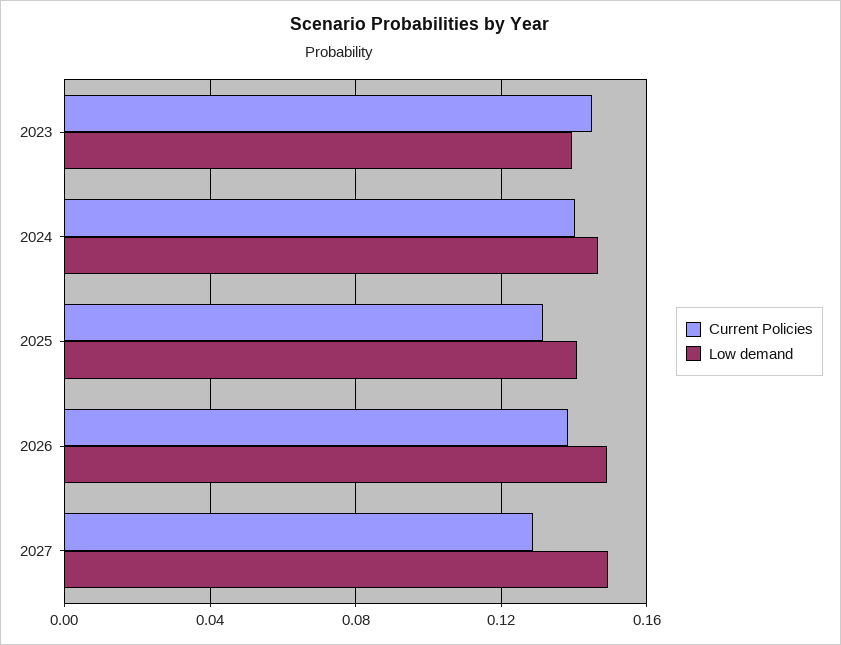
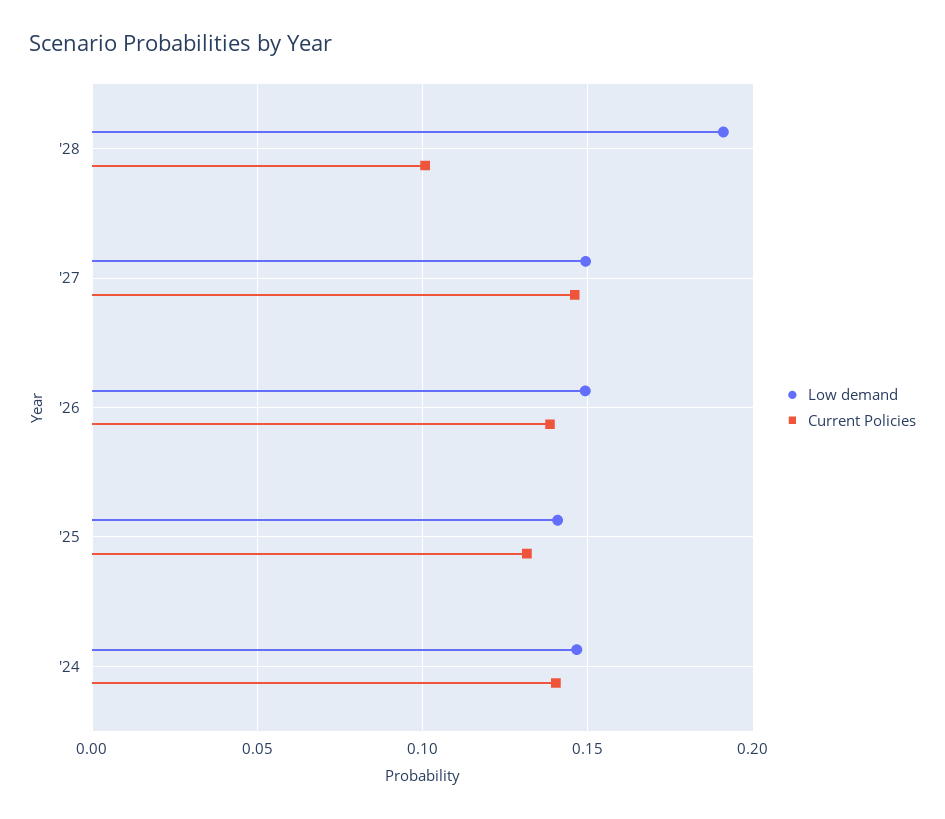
Current Policies, 2023: 0.145 -> none
Low demand, 2023: 0.14 -> none
Current Policies, 2027: 0.13 -> 0.145
Low demand, '28: none -> 0.19
Current Policies, '28: none -> 0.1

